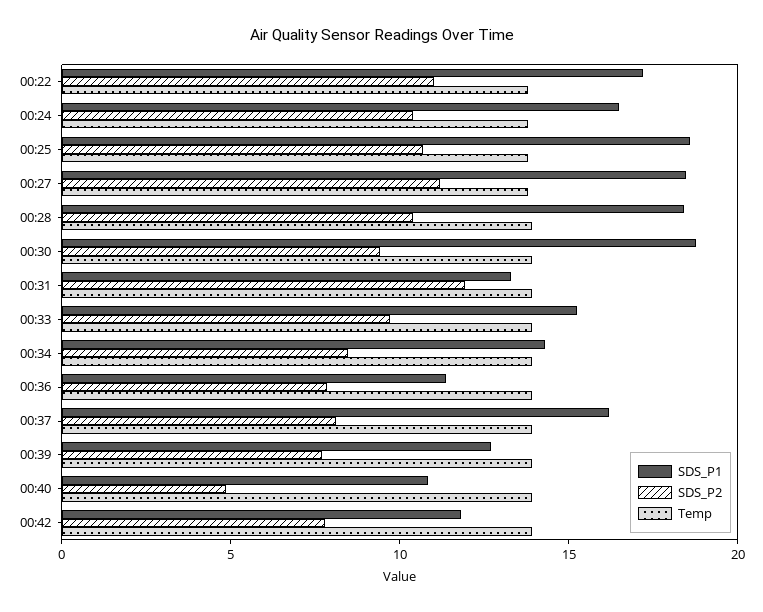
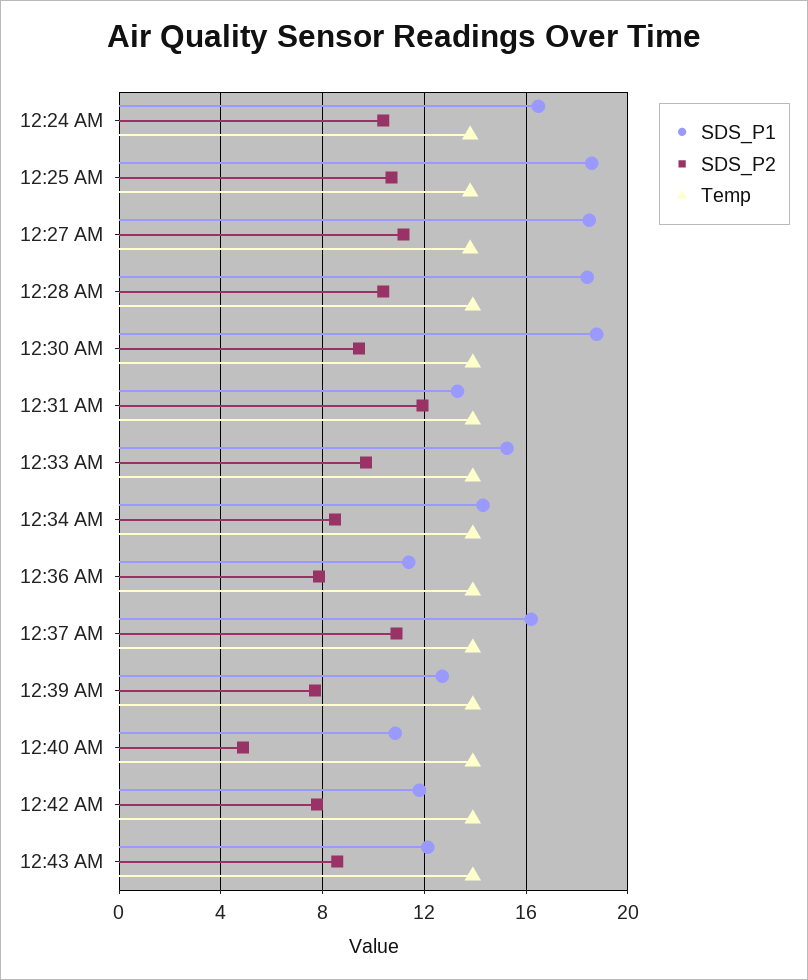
SDS_P1, 00:22: 17 -> none
SDS_P2, 00:22: 11 -> none
Temp, 00:22: 14 -> none
SDS_P2, 00:37: 8 -> 11
SDS_P1, 12:43 AM: none -> 12
SDS_P2, 12:43 AM: none -> 8.5
Temp, 12:43 AM: none -> 14

